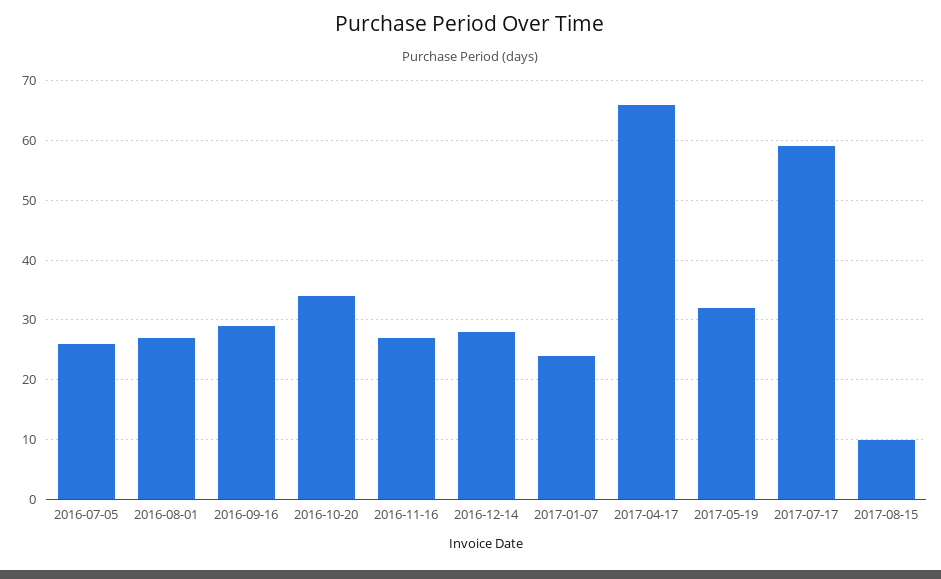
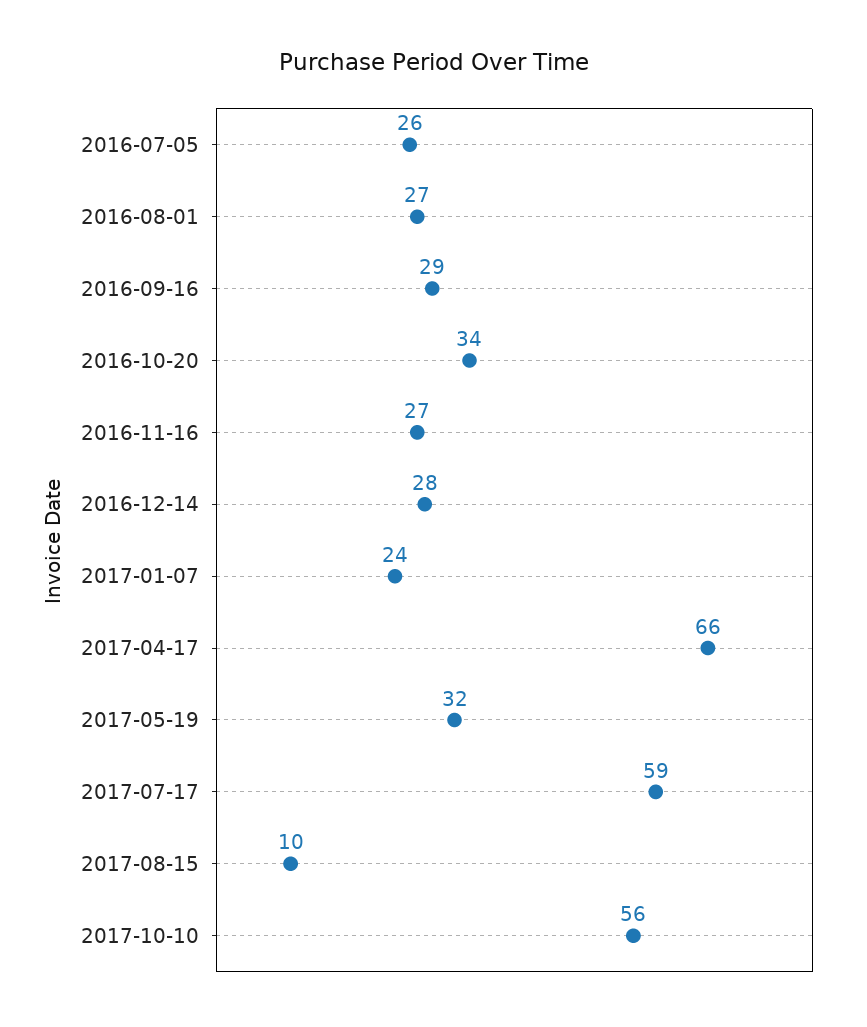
2017-10-10: none -> 56

